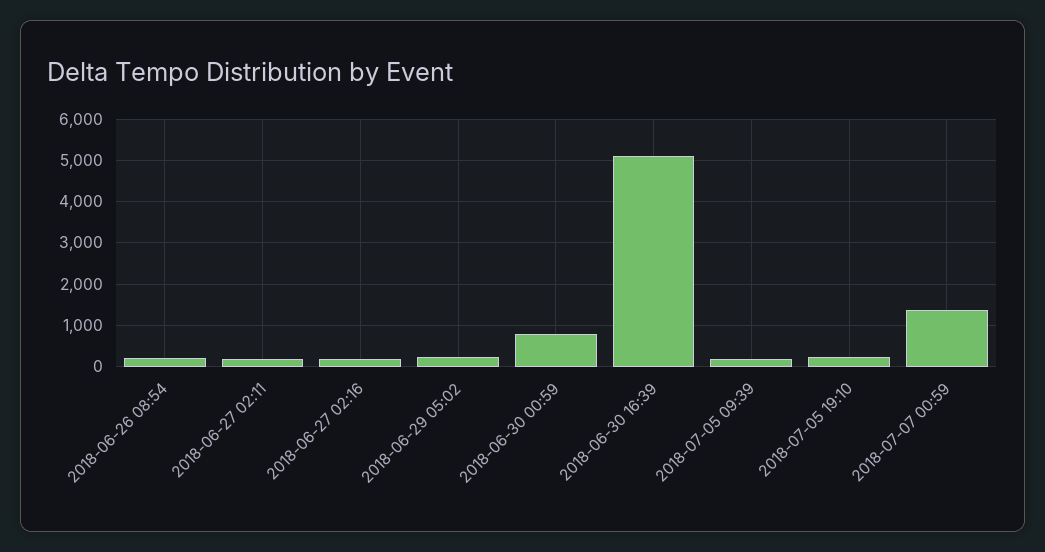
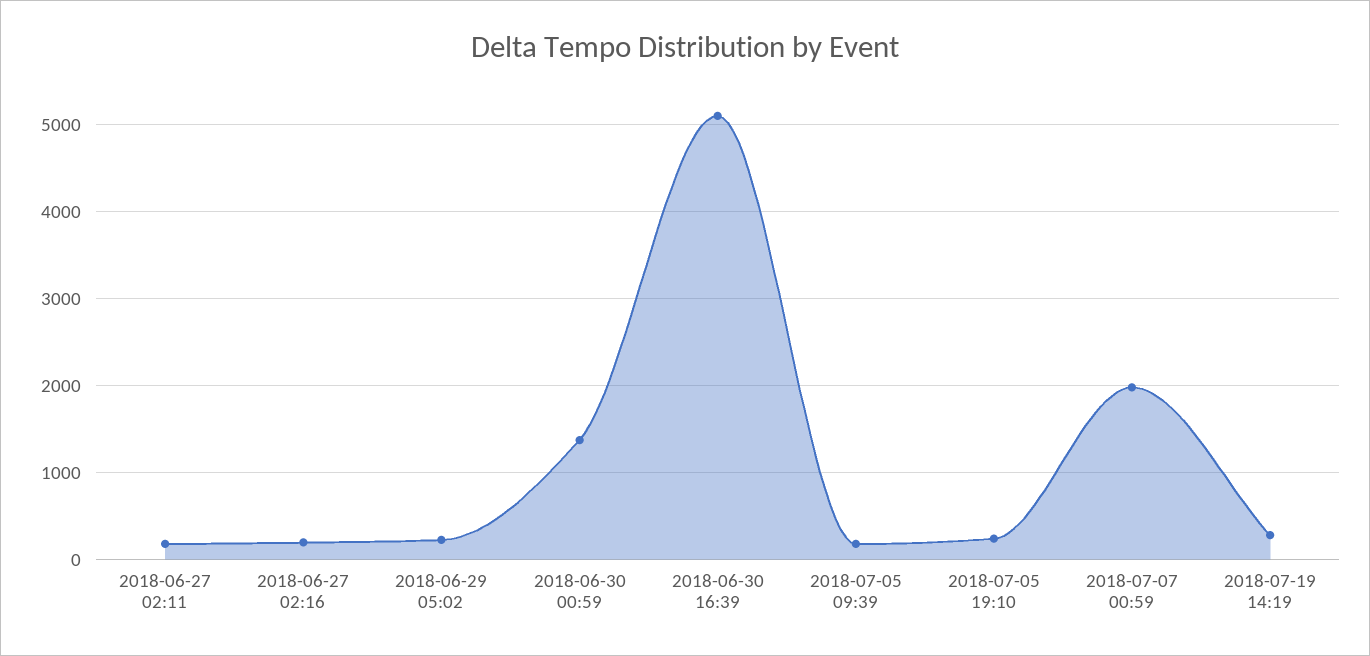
2018-06-26 08:54: 200 -> none
2018-06-30 00:59: 800 -> 1400
2018-07-07 00:59: 1400 -> 2000
2018-07-19 14:19: none -> 300

